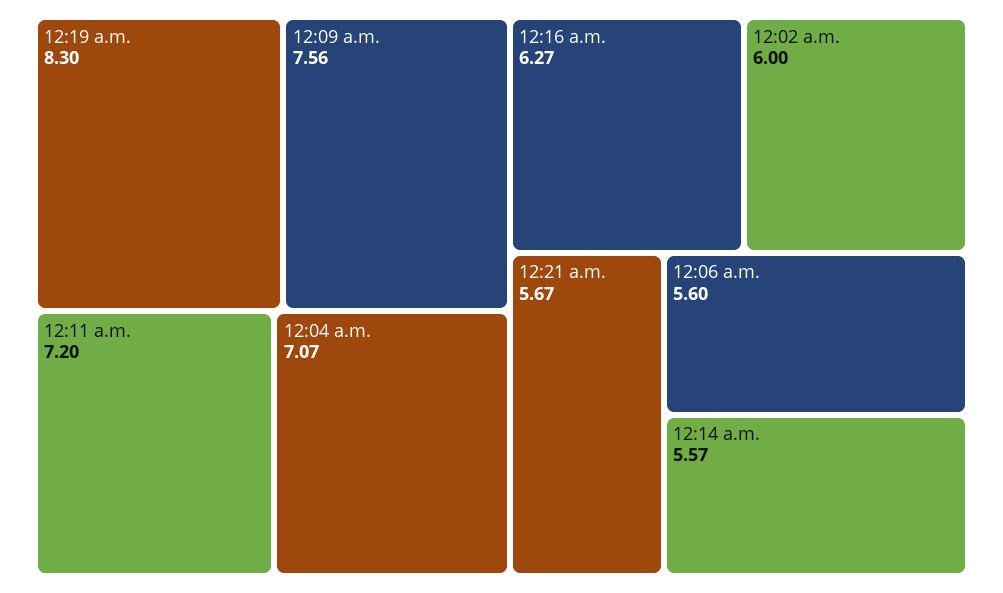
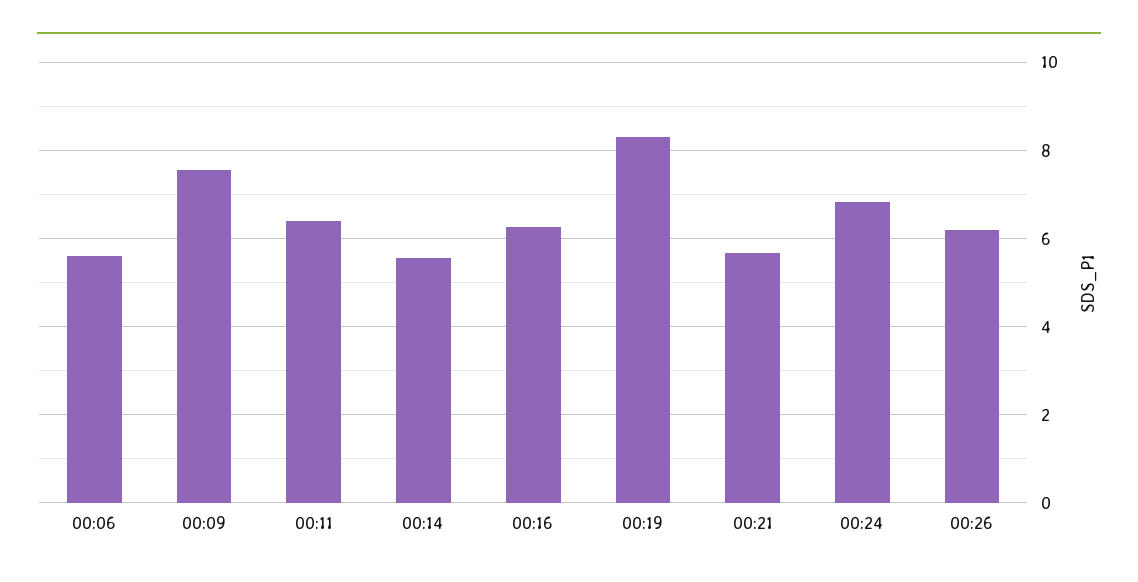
12:11 a.m.: 7.2 -> 6.4
12:04 a.m.: 7.07 -> none
12:02 a.m.: 6 -> none
00:24: none -> 6.8
00:26: none -> 6.2

